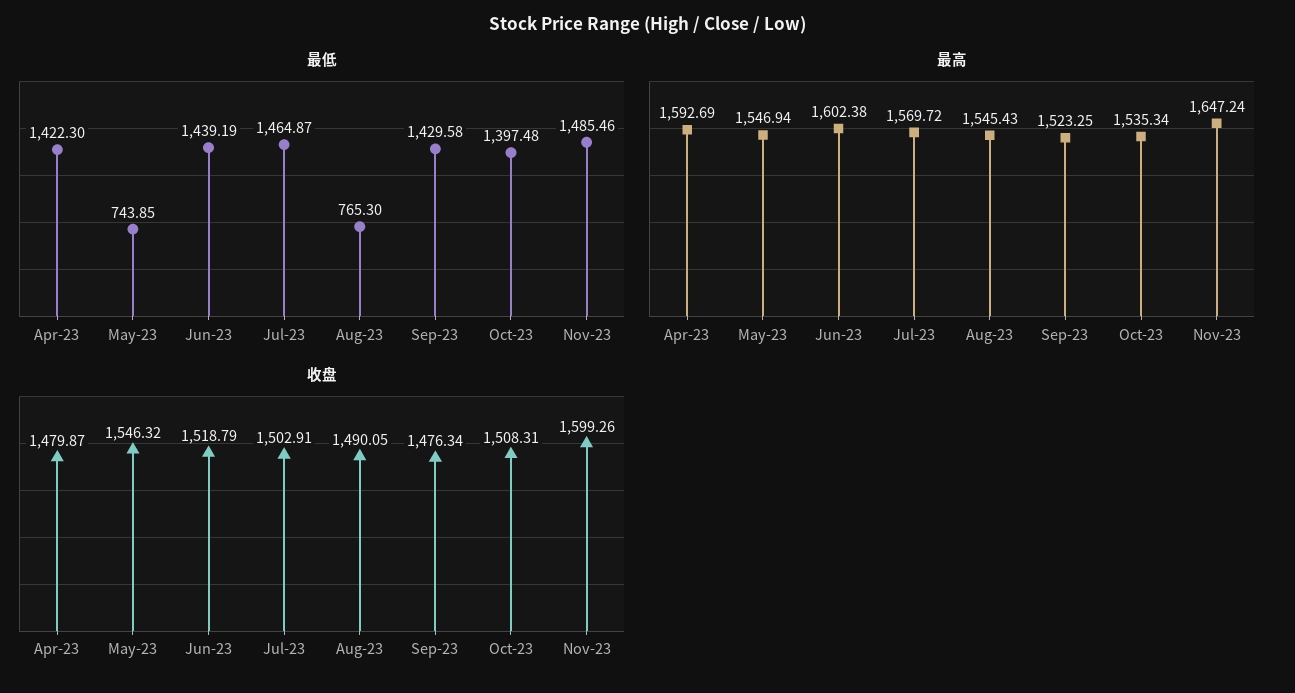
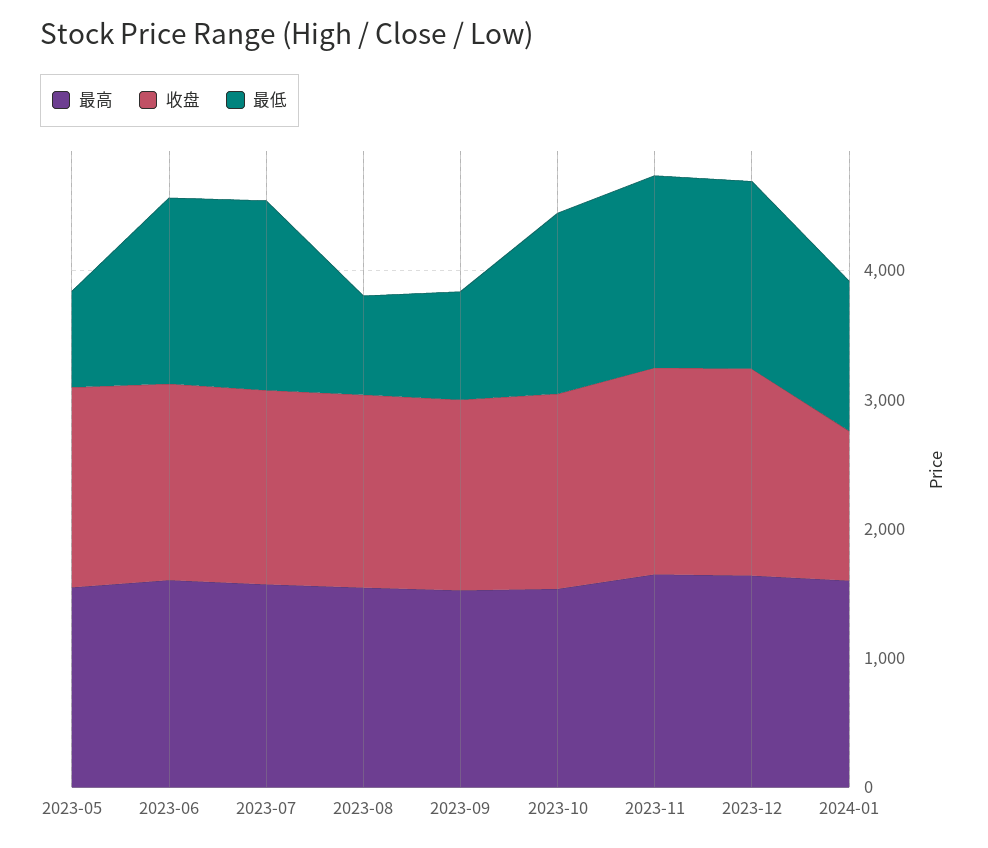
最低, Apr-23: 1422.3 -> none
最低, Sep-23: 1429.58 -> 800
最高, Apr-23: 1592.69 -> none
收盘, Apr-23: 1479.87 -> none
最高, 2023-12: none -> 1600
收盘, 2023-12: none -> 1600
最低, 2023-12: none -> 1400
最高, 2024-01: none -> 1600
收盘, 2024-01: none -> 1200
最低, 2024-01: none -> 1200

